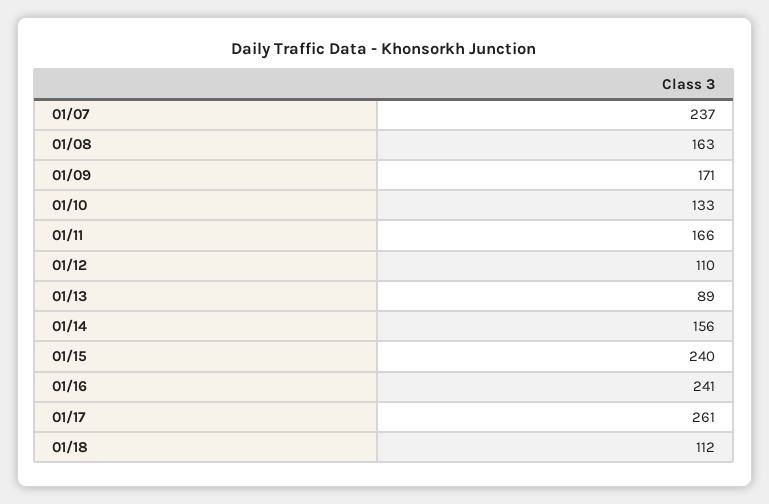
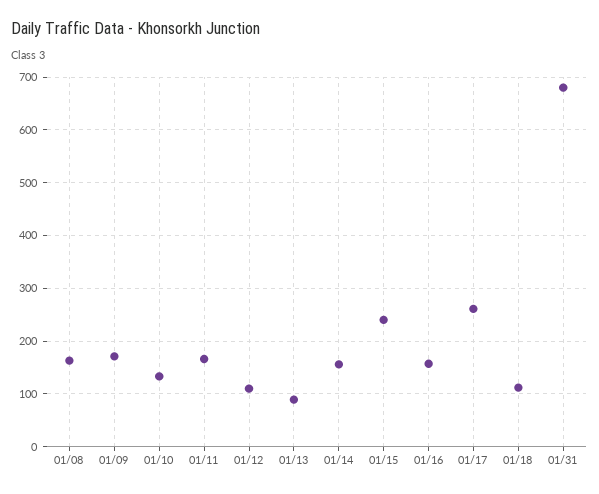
01/07: 237 -> none
01/16: 241 -> 160
01/31: none -> 680

